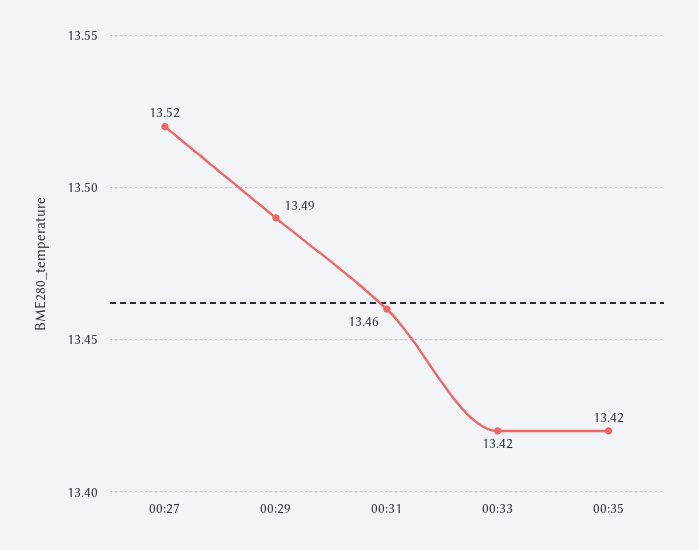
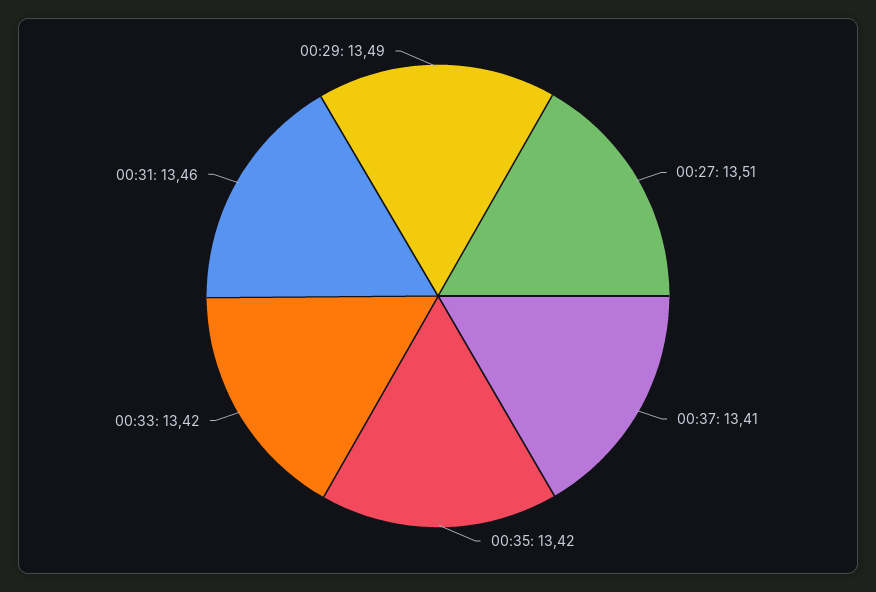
00:27: 13.52 -> 13.51
00:37: none -> 13.41

